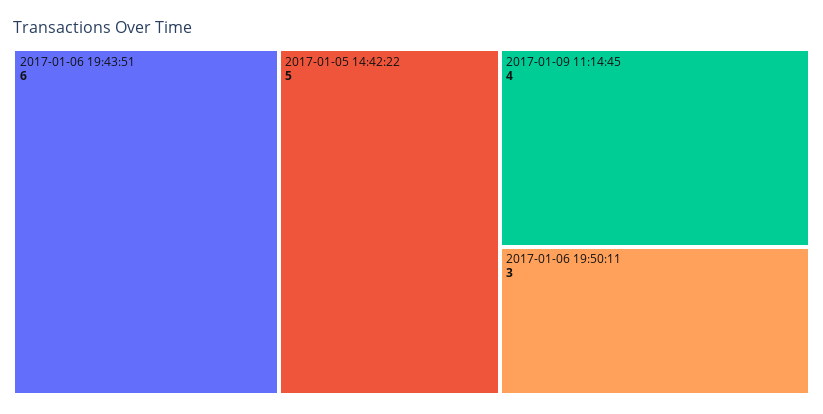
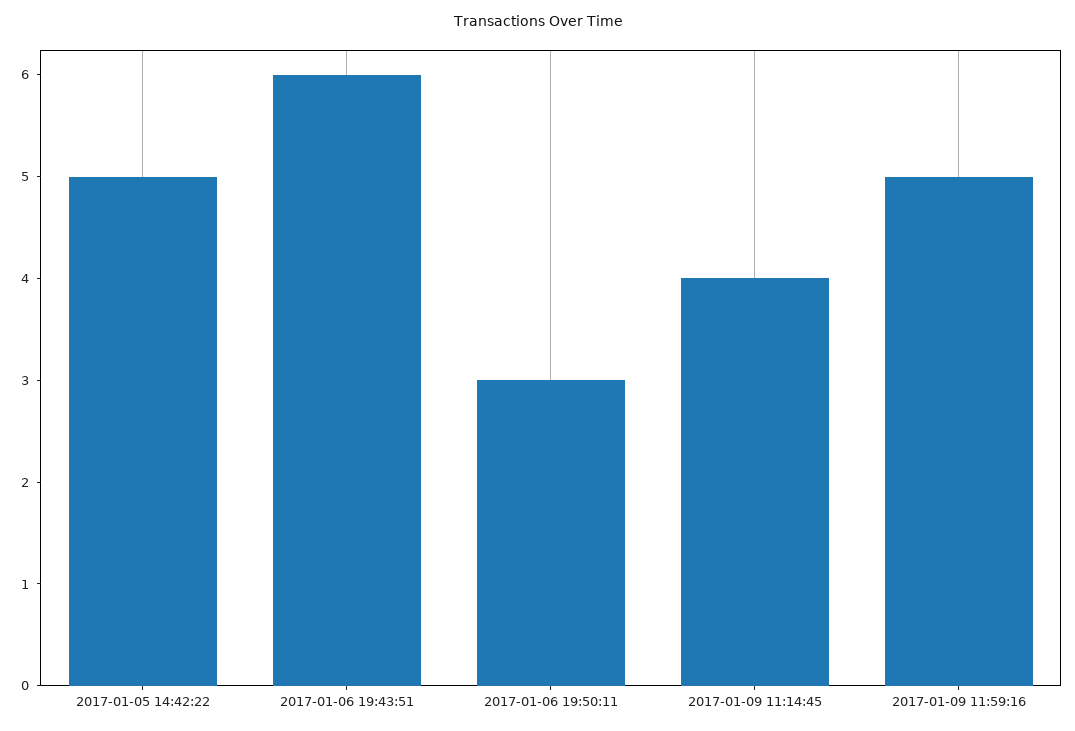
2017-01-09 11:59:16: none -> 5

